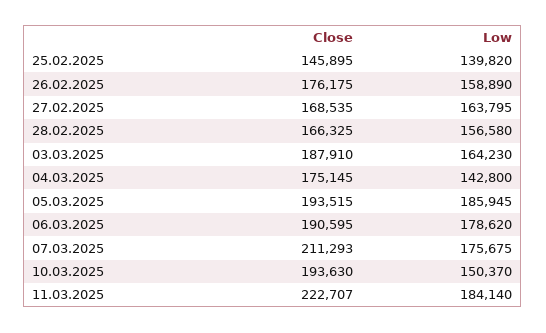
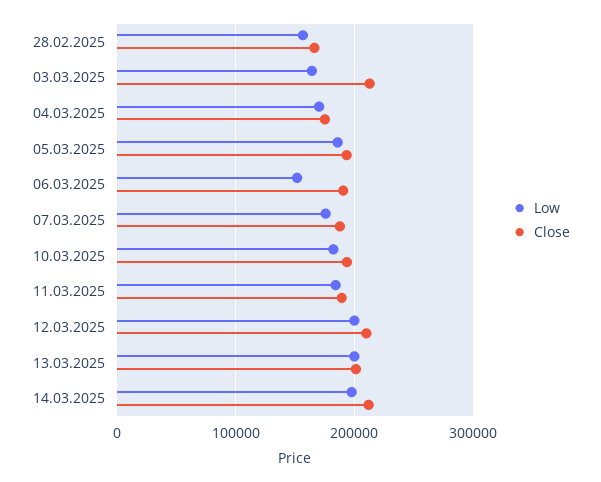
Close, 25.02.2025: 145895 -> none
Low, 25.02.2025: 139820 -> none
Close, 26.02.2025: 176175 -> none
Low, 26.02.2025: 158890 -> none
Close, 27.02.2025: 168535 -> none
Low, 27.02.2025: 163795 -> none
Close, 03.03.2025: 187910 -> 210000
Low, 04.03.2025: 142800 -> 170000
Low, 06.03.2025: 178620 -> 150000
Close, 07.03.2025: 211293 -> 190000
Low, 10.03.2025: 150370 -> 180000
Close, 11.03.2025: 222707 -> 190000
Low, 12.03.2025: none -> 200000
Close, 12.03.2025: none -> 210000
Low, 13.03.2025: none -> 200000
Close, 13.03.2025: none -> 200000
Low, 14.03.2025: none -> 200000
Close, 14.03.2025: none -> 210000

